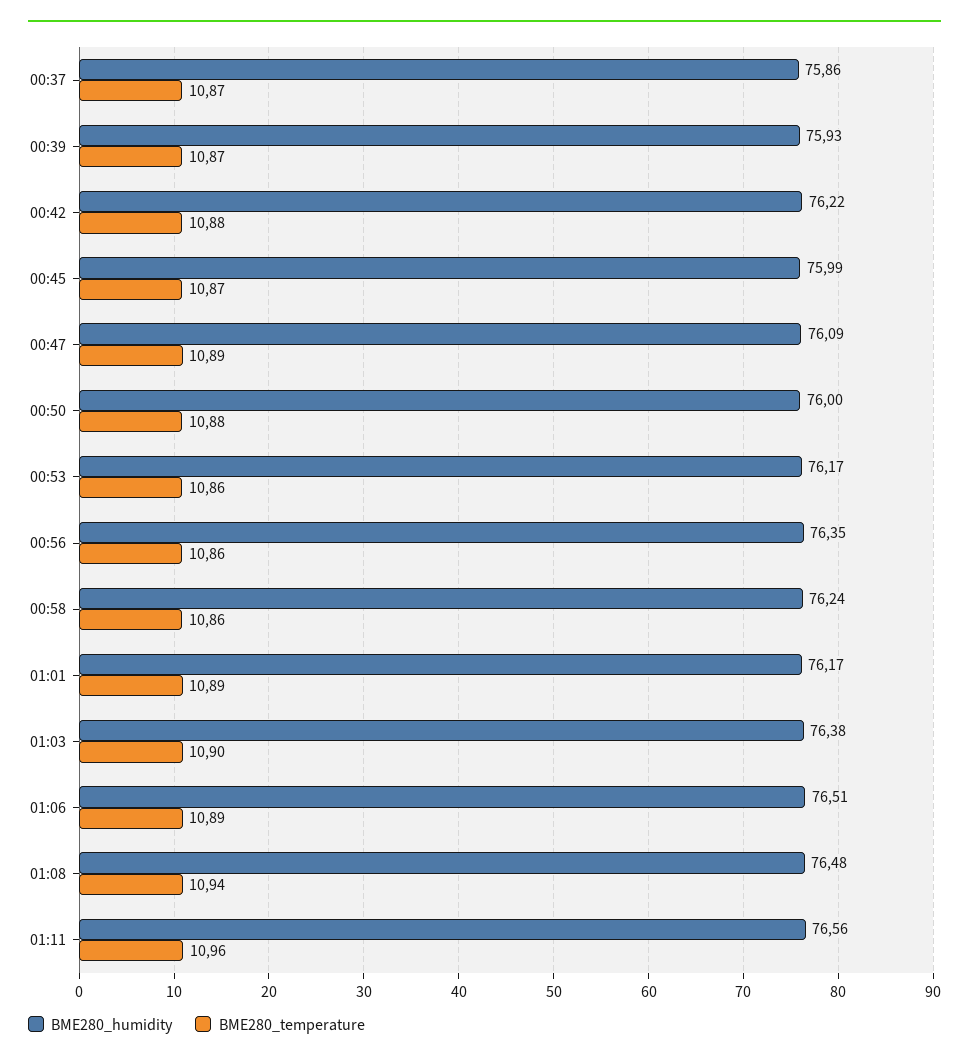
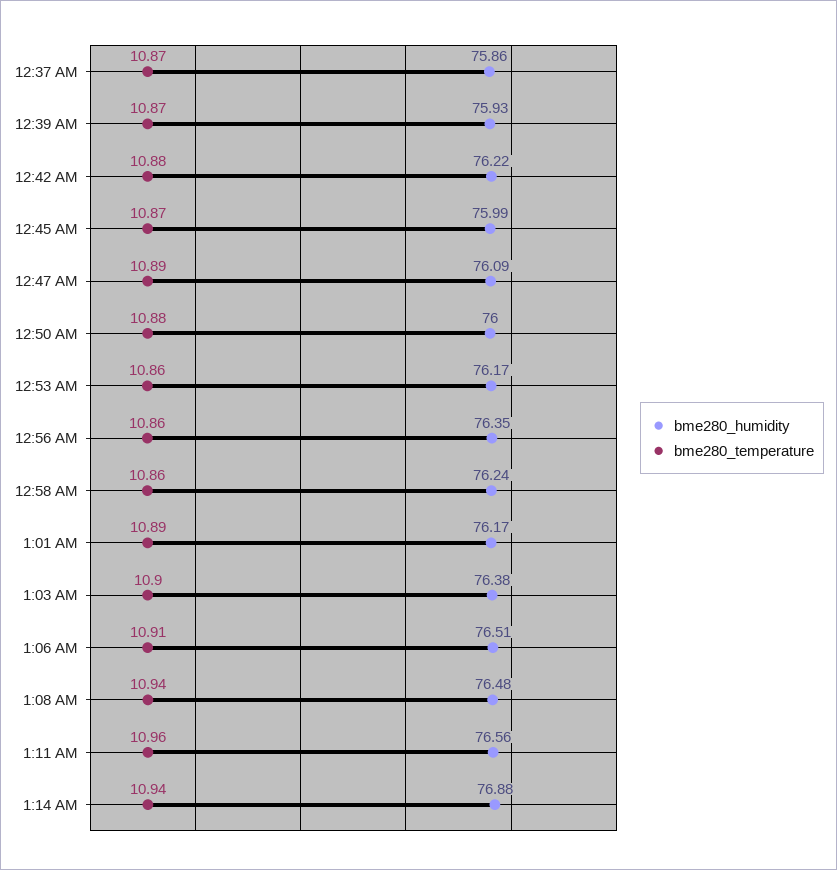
BME280_temperature, 01:06: 10.89 -> 10.91
BME280_humidity, 1:14 AM: none -> 76.88
BME280_temperature, 1:14 AM: none -> 10.94

